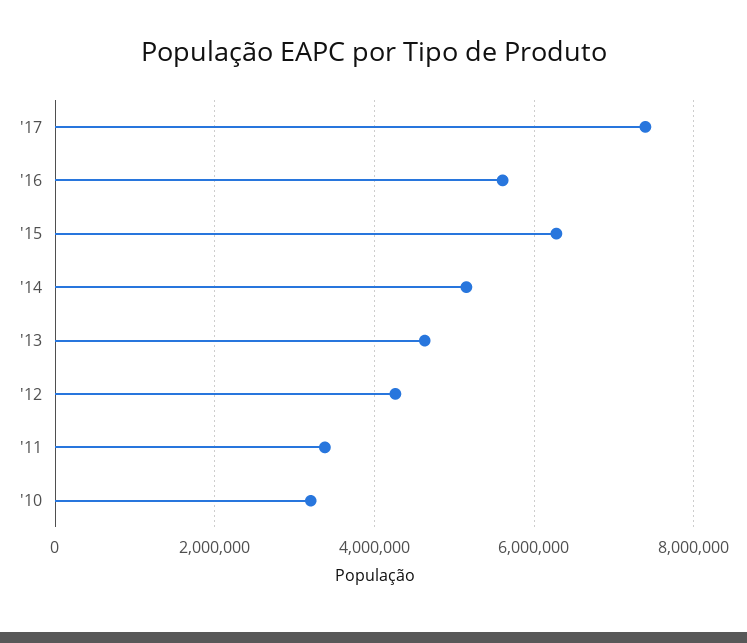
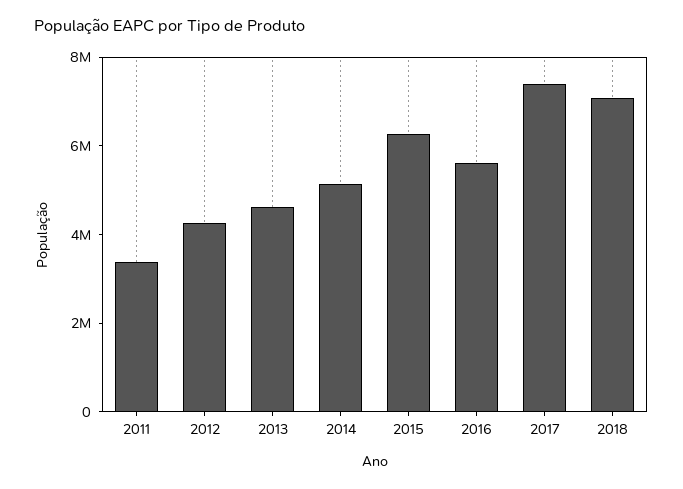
'10: 3200000 -> none
2018: none -> 7000000

